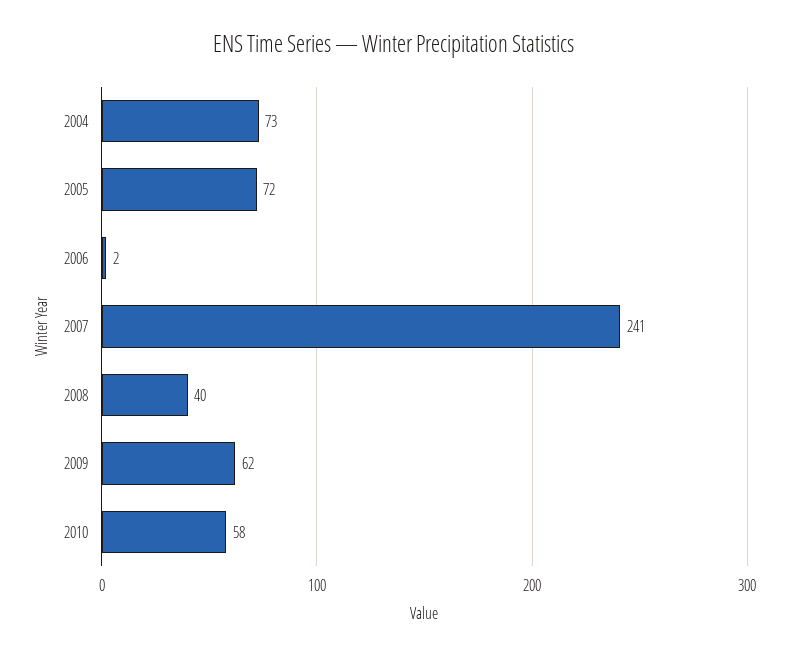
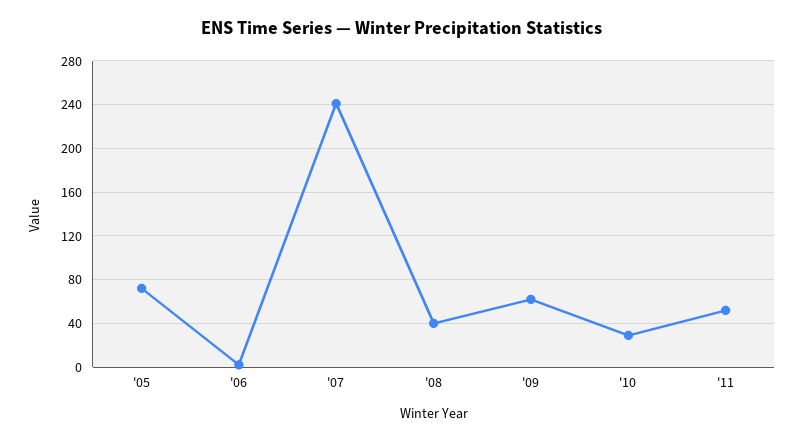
2004: 73 -> none
2010: 58 -> 30
'11: none -> 50

